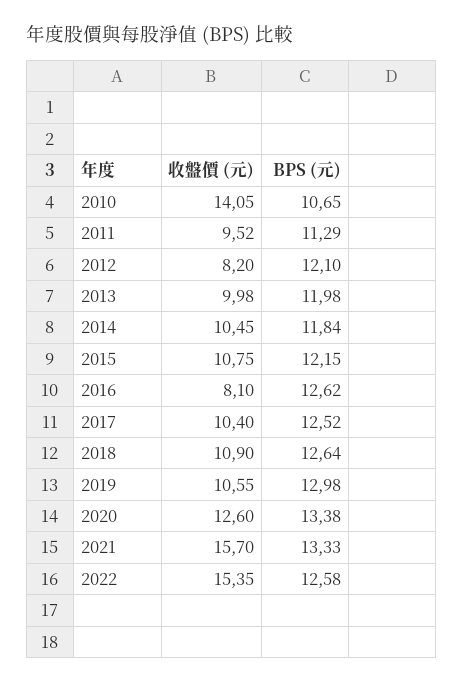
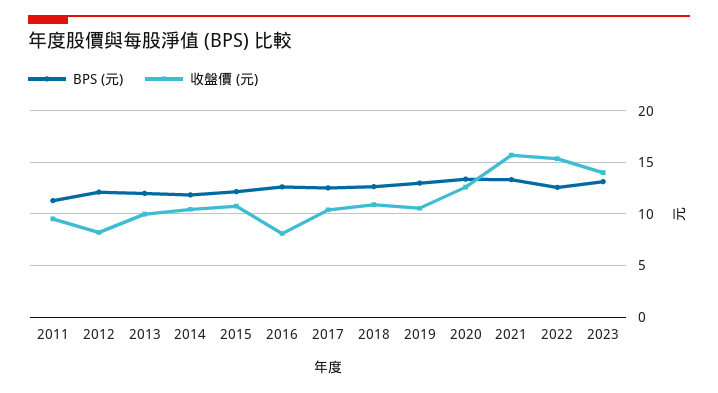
收盤價 (元), 2010: 14.05 -> none
BPS (元), 2010: 10.65 -> none
BPS (元), 2023: none -> 13
收盤價 (元), 2023: none -> 14

